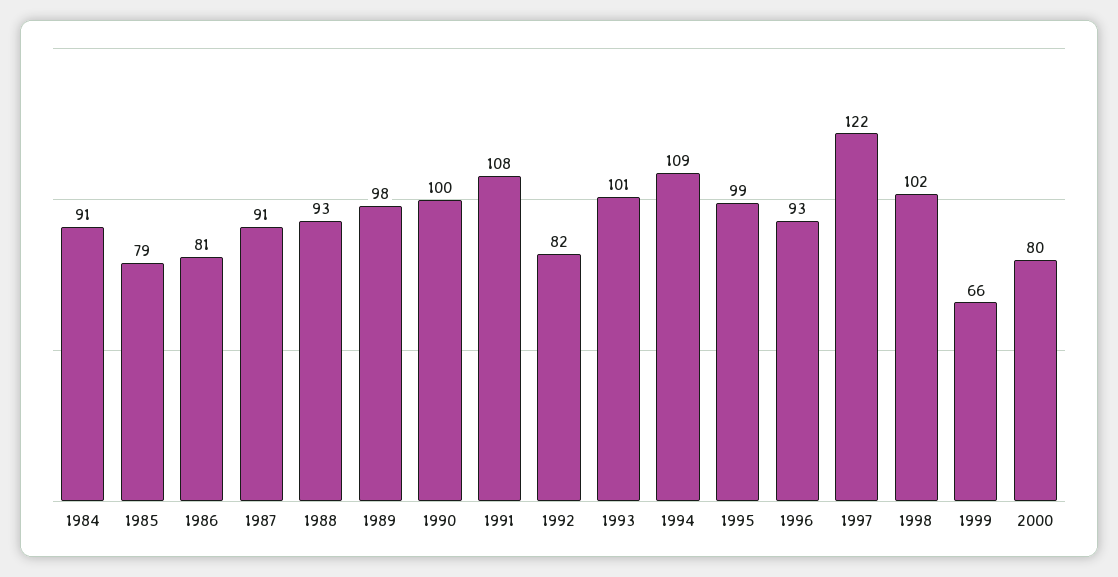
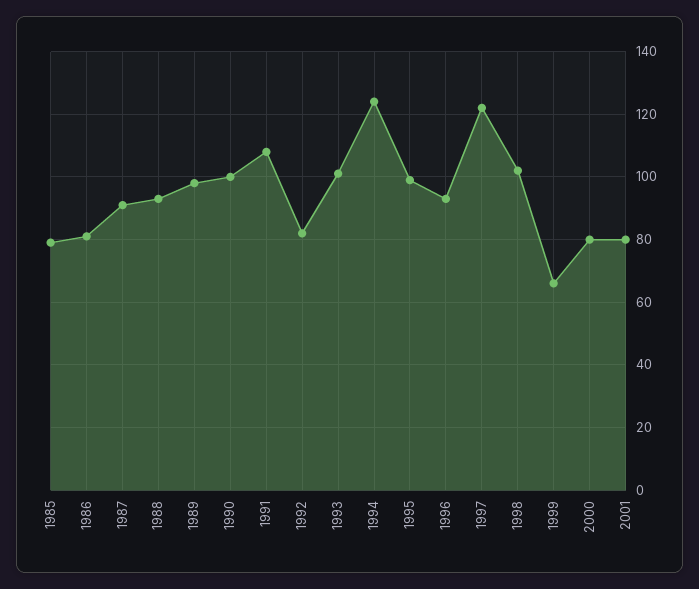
1984: 91 -> none
1994: 109 -> 125
2001: none -> 80

